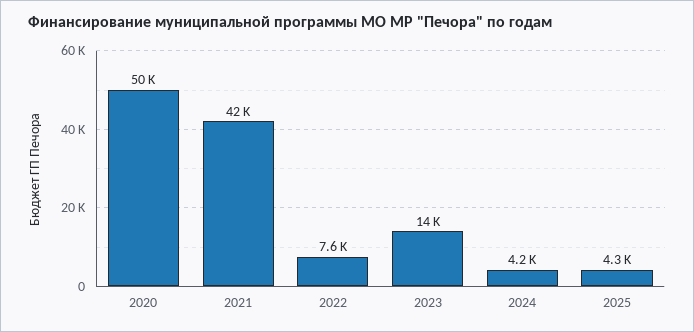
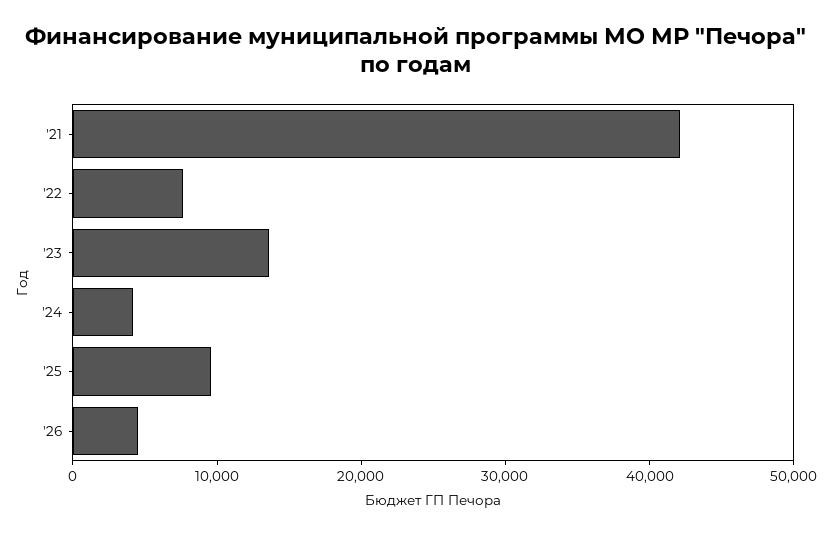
2020: 50000 -> none
2025: 4300 -> 10000
'26: none -> 4000

